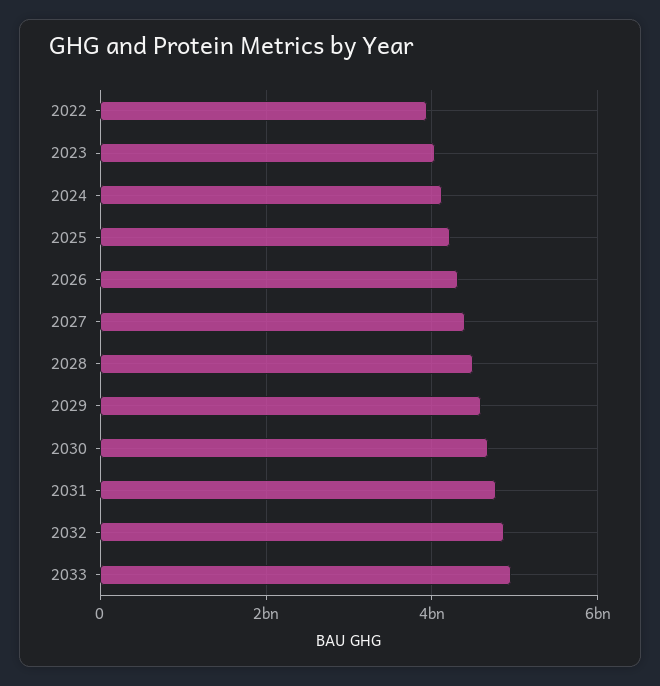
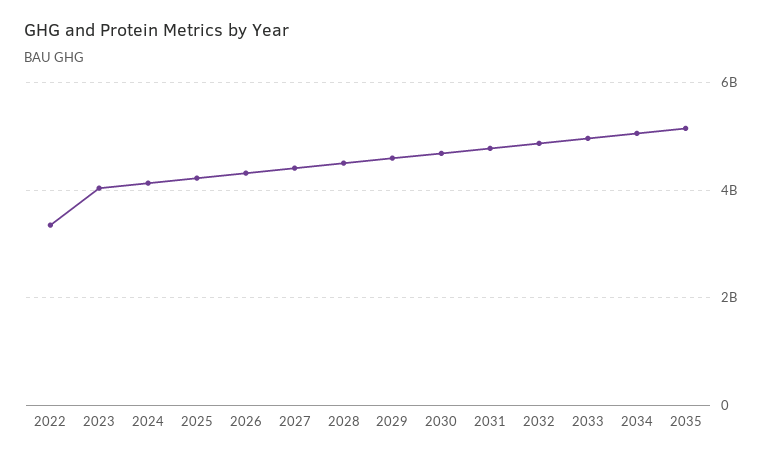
2022: 4000000000 -> 3400000000
2034: none -> 5000000000
2035: none -> 5200000000

